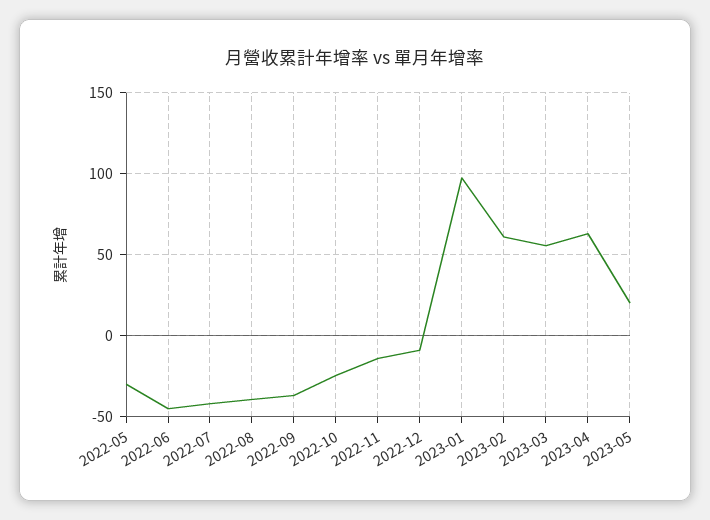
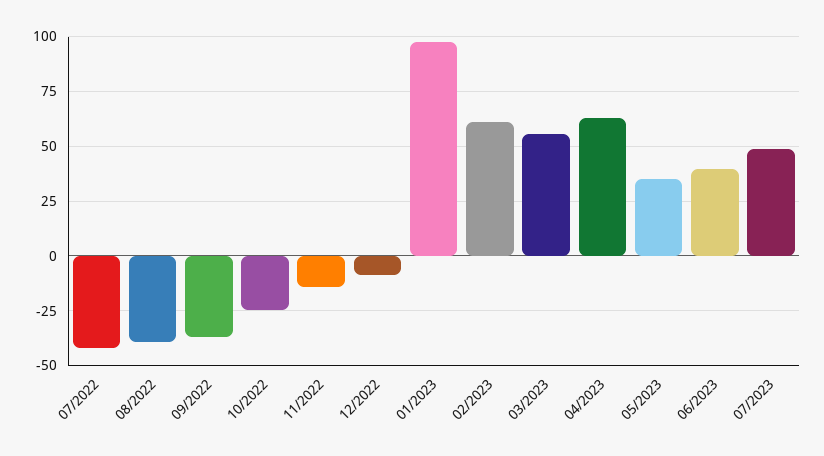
2022-05: -30 -> none
2022-06: -45 -> none
2023-05: 20 -> 35
06/2023: none -> 40
07/2023: none -> 50

